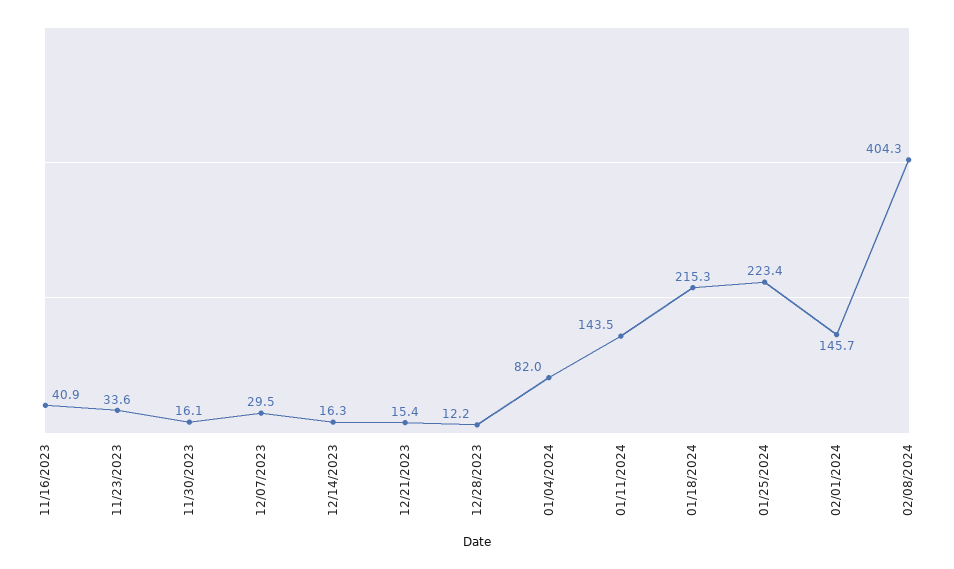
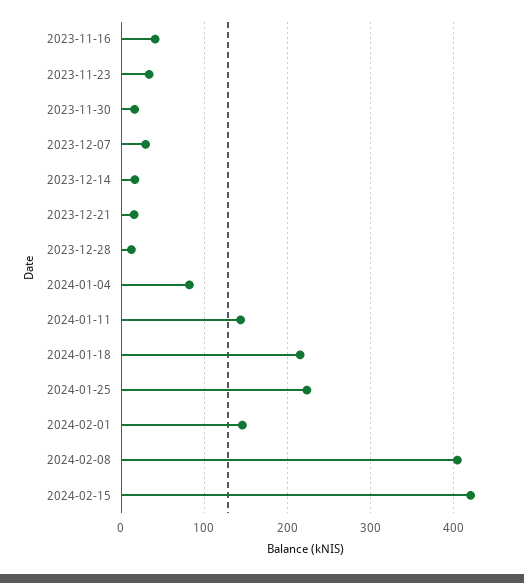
2024-02-15: none -> 420

